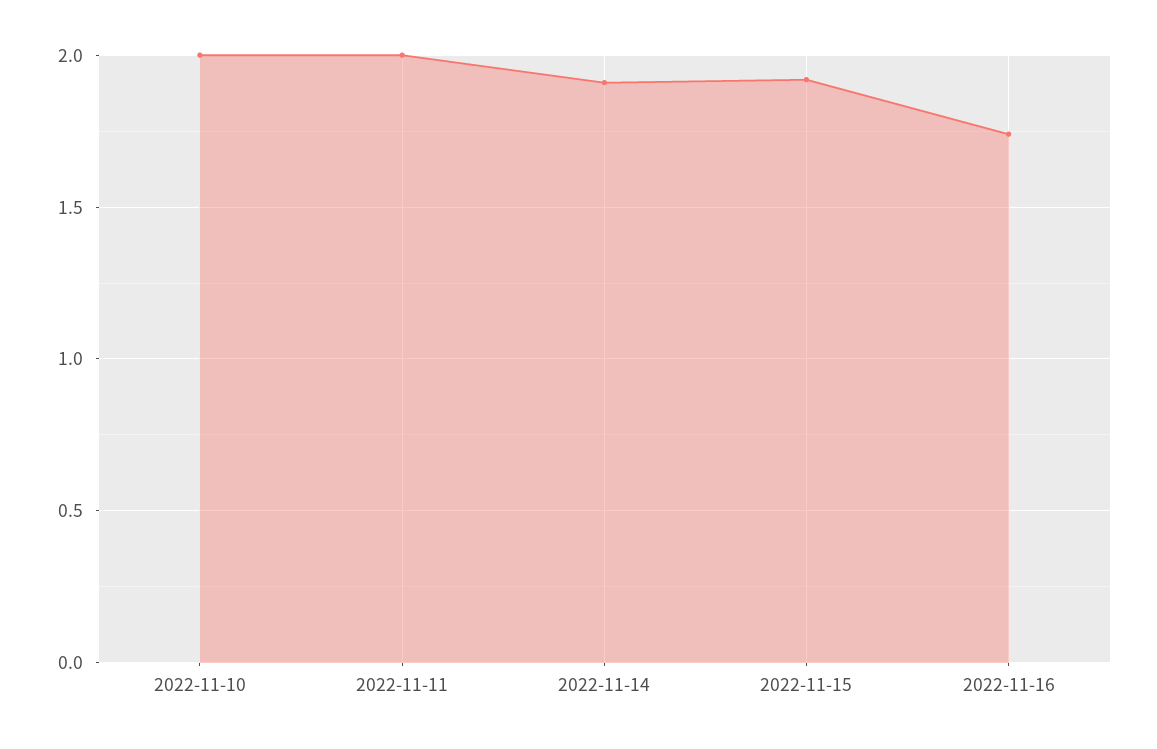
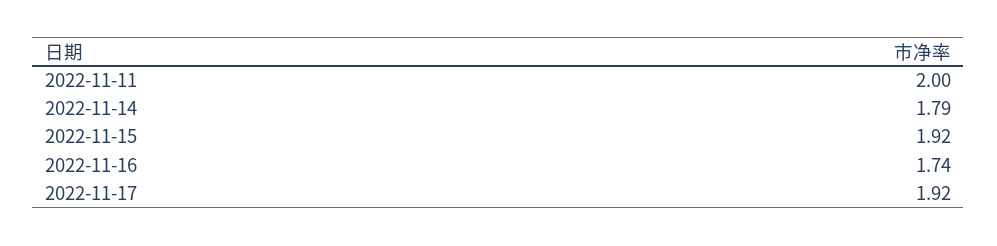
2022-11-10: 2 -> none
2022-11-14: 1.9 -> 1.79
2022-11-17: none -> 1.92

